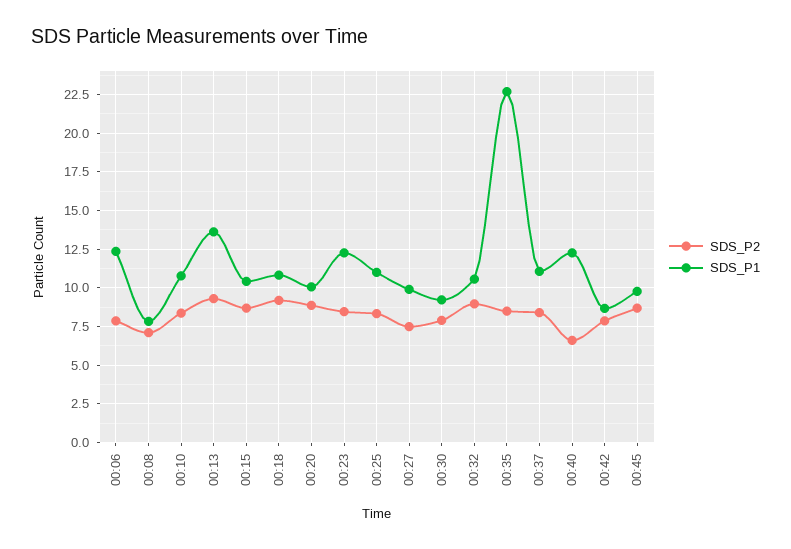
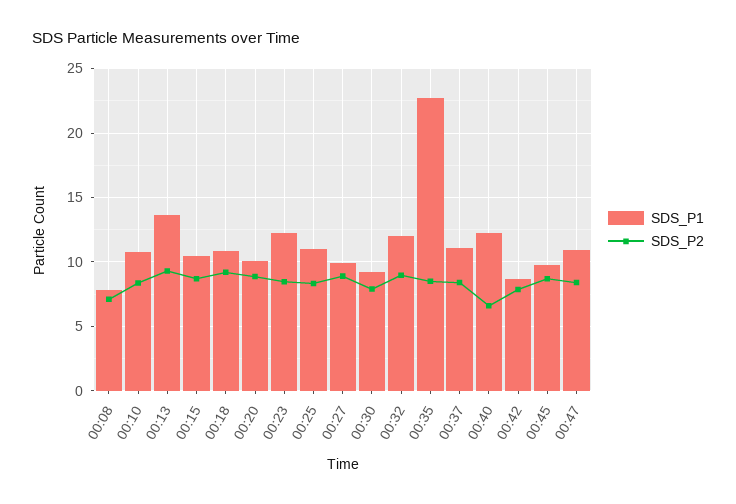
SDS_P2, 00:06: 8 -> none
SDS_P1, 00:06: 12.5 -> none
SDS_P2, 00:27: 7.5 -> 9
SDS_P1, 00:32: 10.5 -> 12
SDS_P1, 00:47: none -> 11
SDS_P2, 00:47: none -> 8.5

